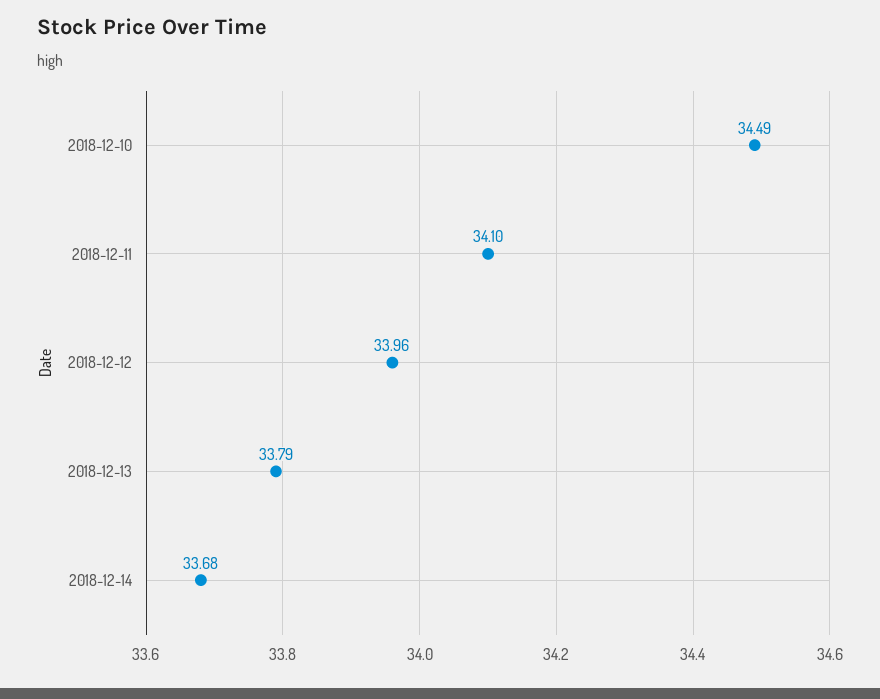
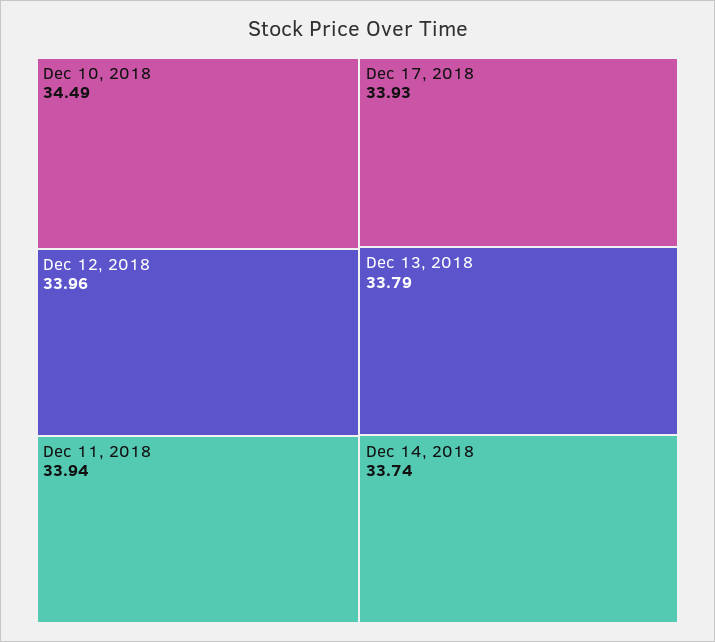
2018-12-11: 34.1 -> 33.94
2018-12-14: 33.68 -> 33.74
Dec 17, 2018: none -> 33.93

